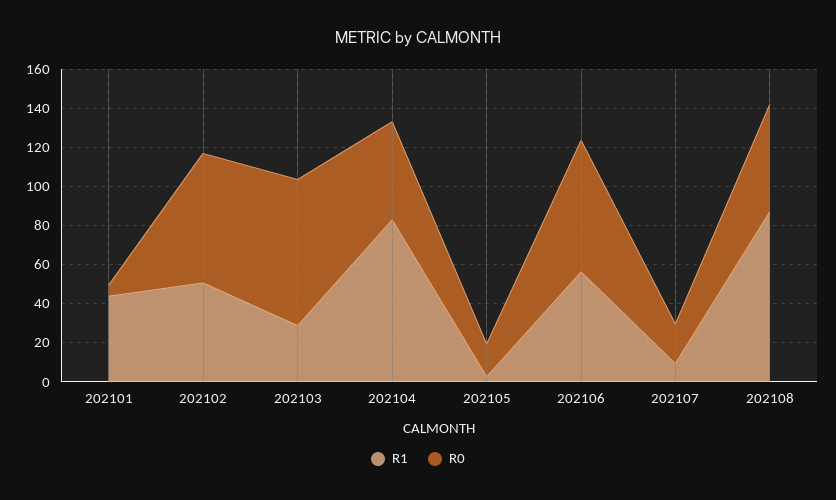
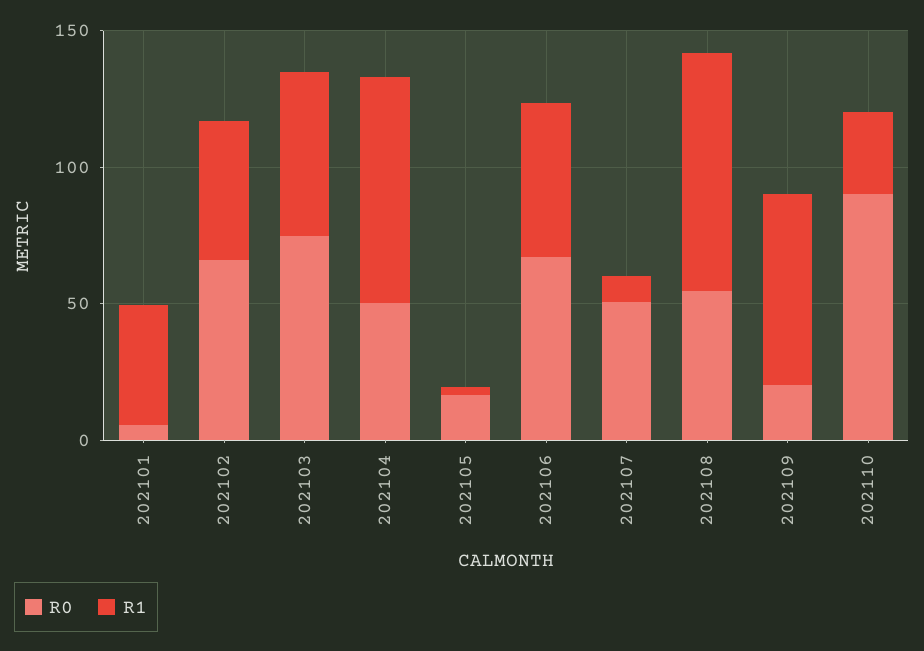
R1, 202103: 30 -> 60
R0, 202107: 20 -> 50
R0, 202109: none -> 20
R1, 202109: none -> 70
R0, 202110: none -> 90
R1, 202110: none -> 30

